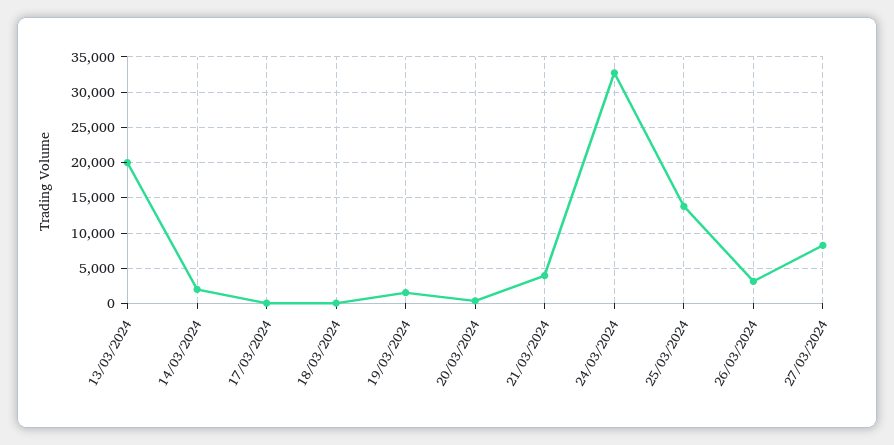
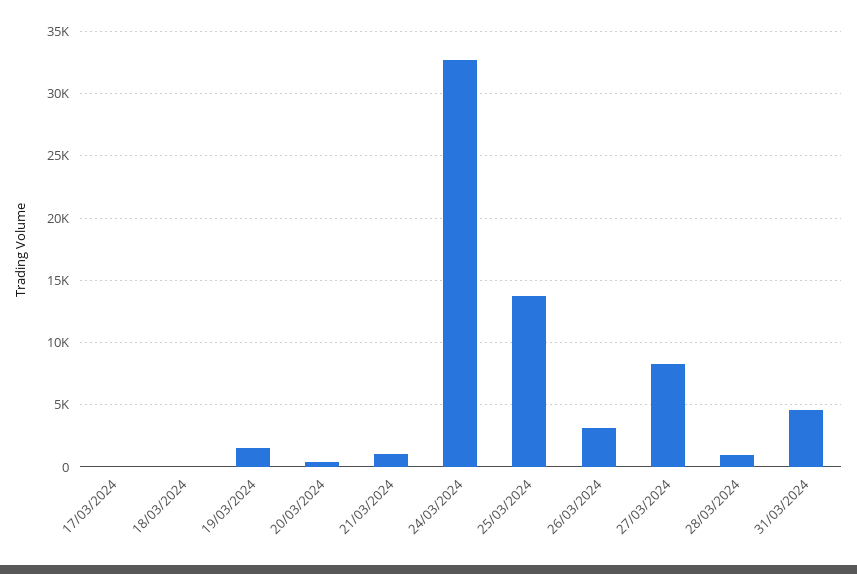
13/03/2024: 20000 -> none
14/03/2024: 2000 -> none
21/03/2024: 4000 -> 1000
28/03/2024: none -> 1000
31/03/2024: none -> 4500

